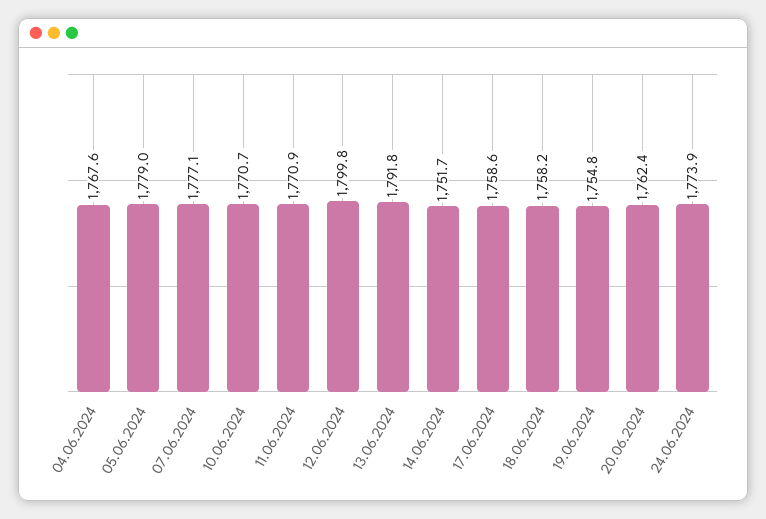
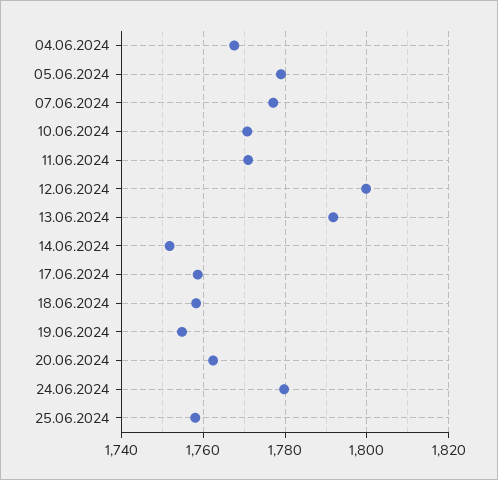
24.06.2024: 1773.9 -> 1780
25.06.2024: none -> 1758

